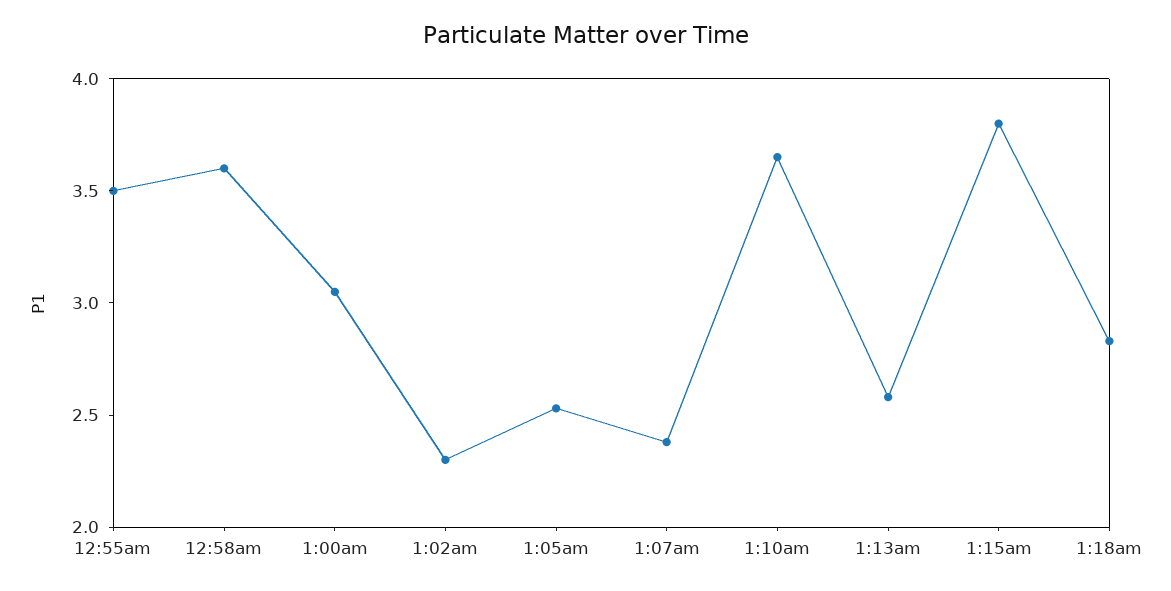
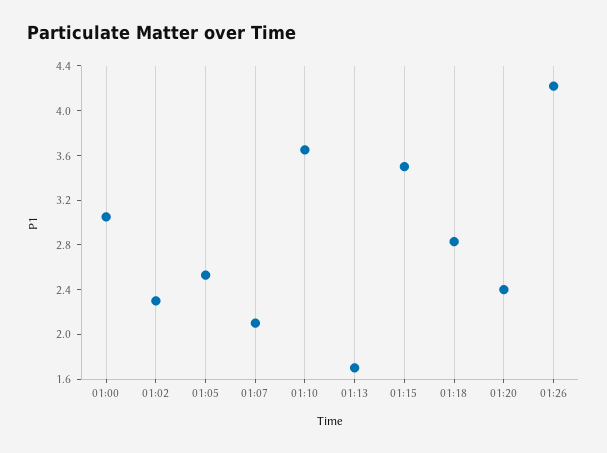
12:55am: 3.5 -> none
12:58am: 3.6 -> none
1:07am: 2.4 -> 2.1
1:13am: 2.6 -> 1.7
1:15am: 3.8 -> 3.5
01:20: none -> 2.4
01:26: none -> 4.2

